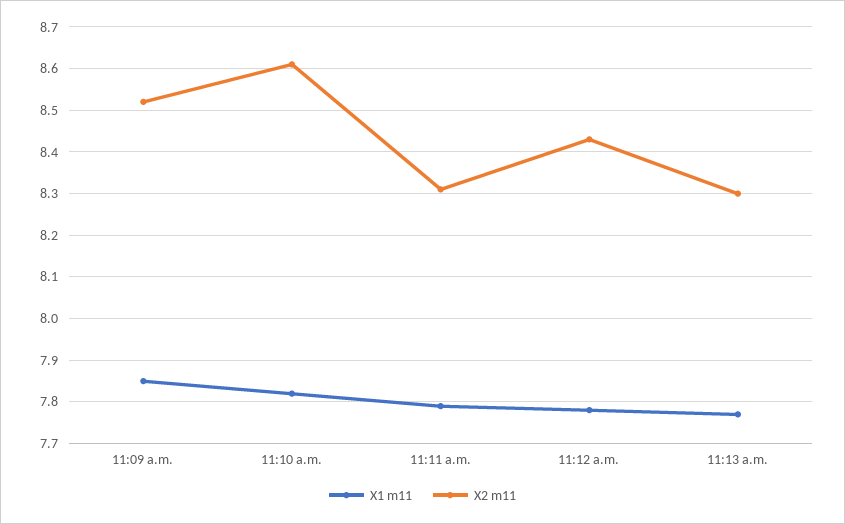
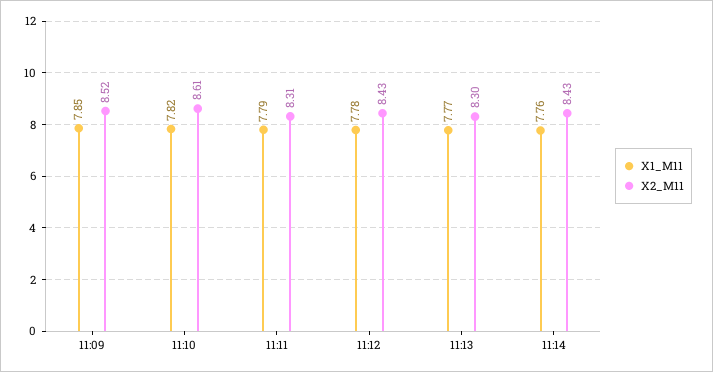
X1 m11, 11:14: none -> 7.76
X2 m11, 11:14: none -> 8.43

